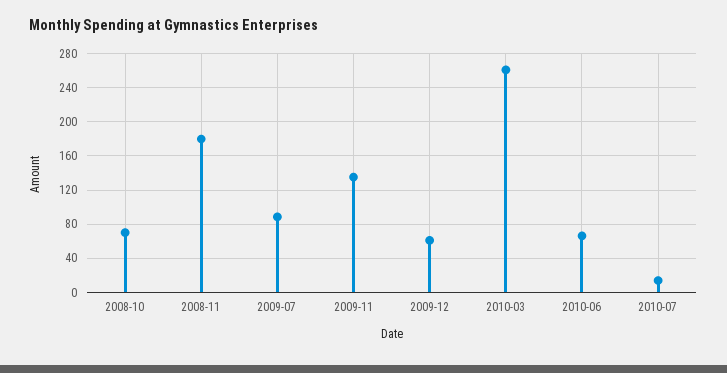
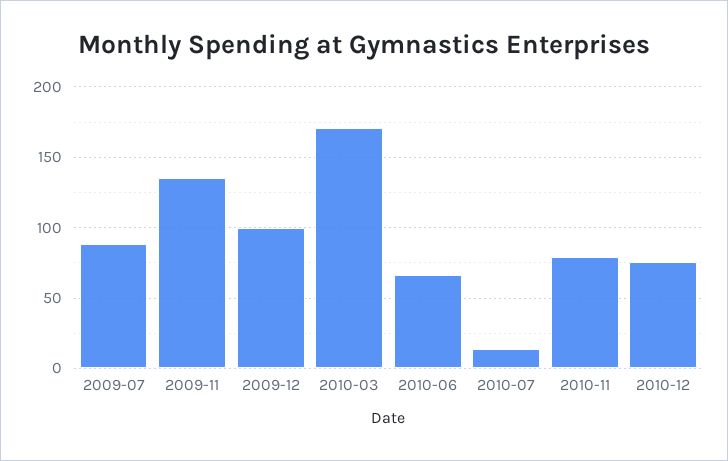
2008-10: 70 -> none
2008-11: 180 -> none
2009-12: 60 -> 100
2010-03: 260 -> 170
2010-11: none -> 80
2010-12: none -> 75

